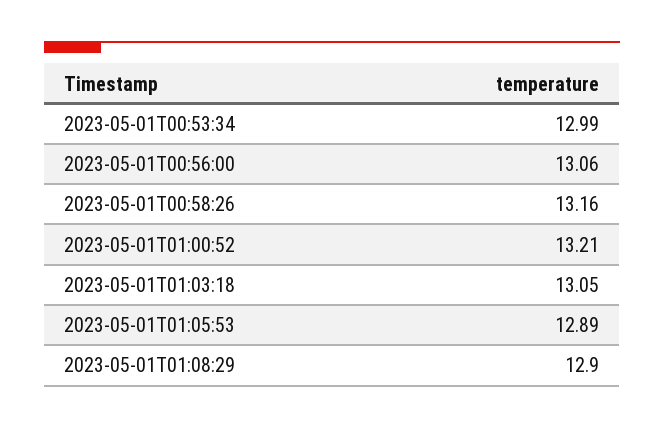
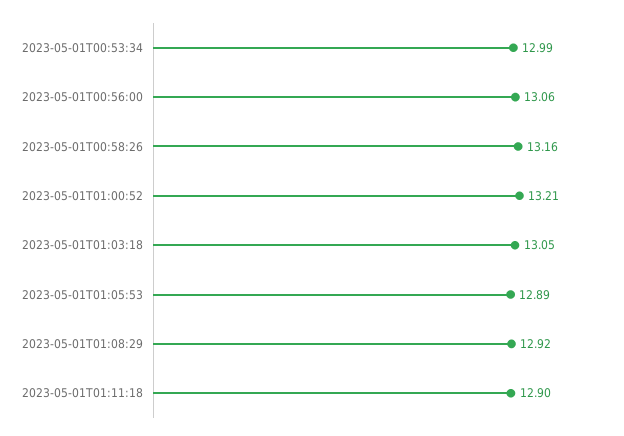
2023-05-01T01:08:29: 12.9 -> 12.92
2023-05-01T01:11:18: none -> 12.9

